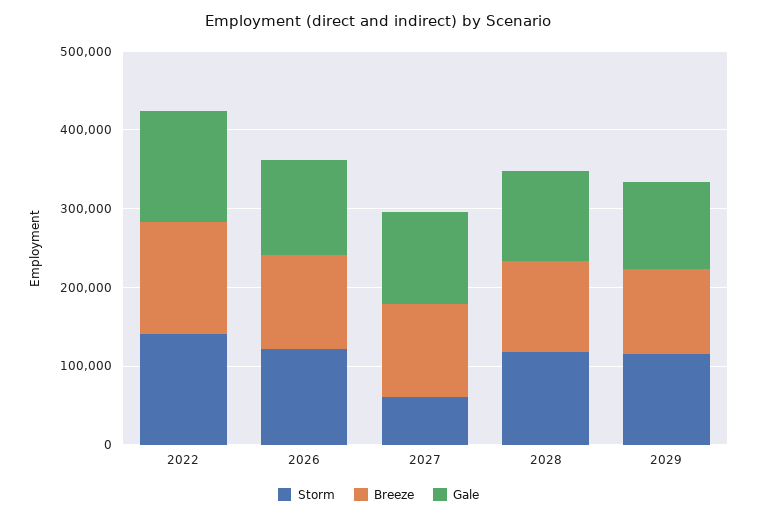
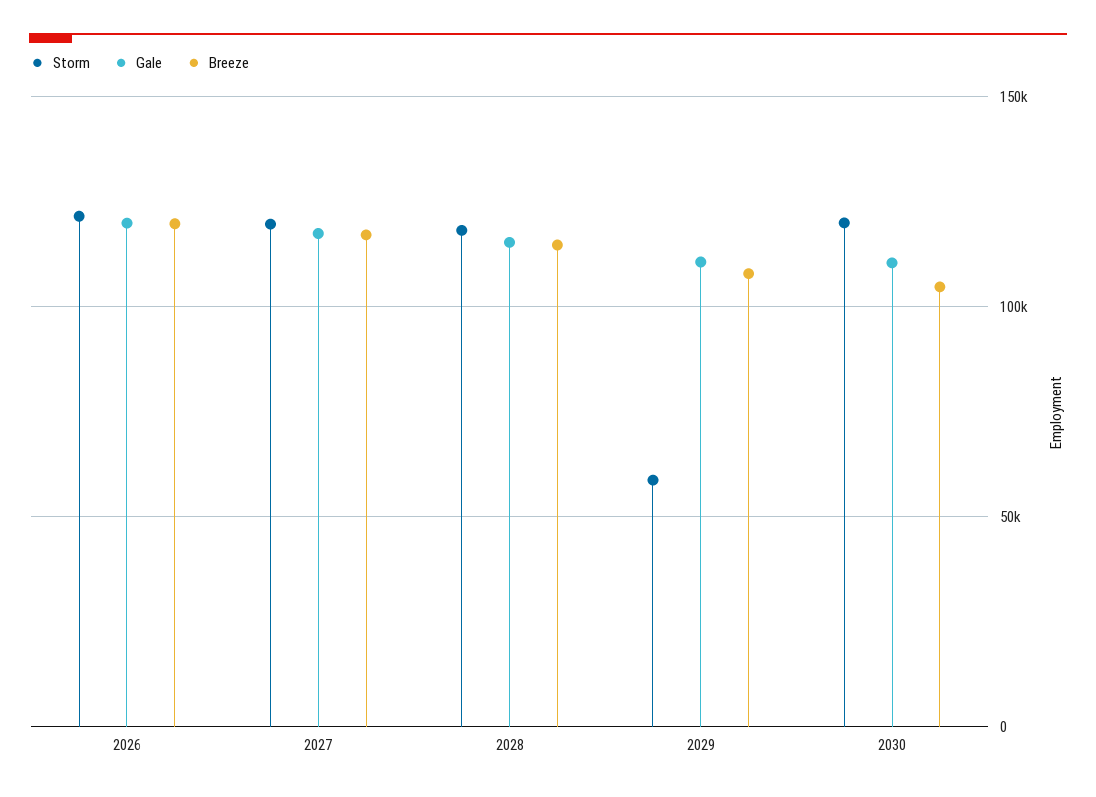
Storm, 2022: 140000 -> none
Breeze, 2022: 140000 -> none
Gale, 2022: 140000 -> none
Storm, 2027: 60000 -> 120000
Storm, 2029: 120000 -> 60000
Storm, 2030: none -> 120000
Gale, 2030: none -> 110000
Breeze, 2030: none -> 105000

